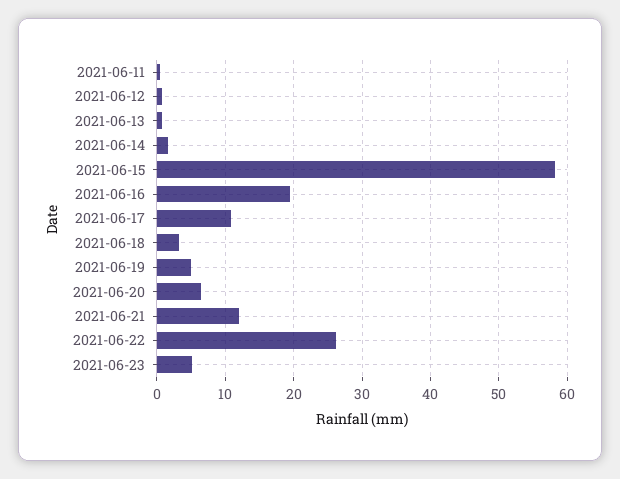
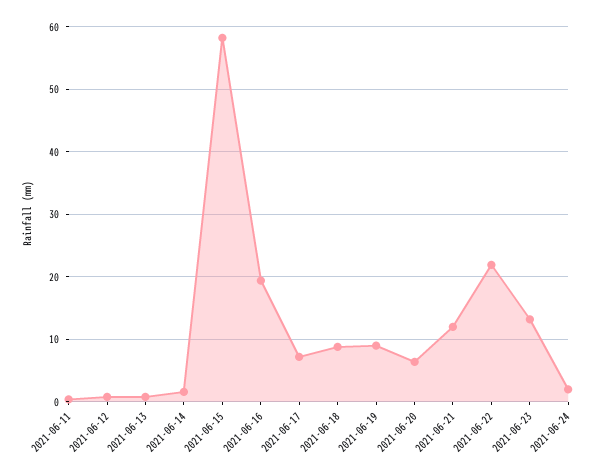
2021-06-17: 11 -> 7
2021-06-18: 3 -> 9
2021-06-19: 5 -> 9
2021-06-22: 26 -> 22
2021-06-23: 5 -> 13
2021-06-24: none -> 2

